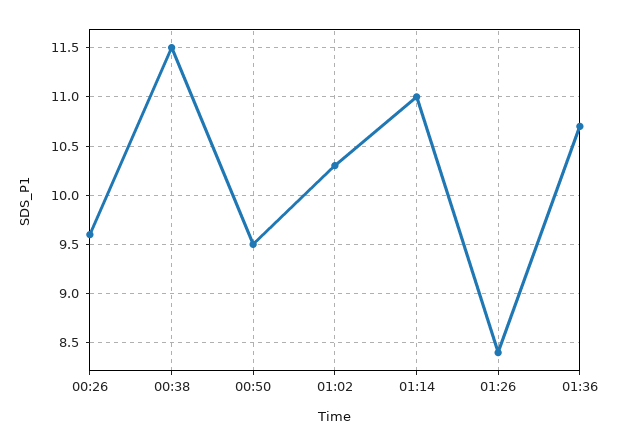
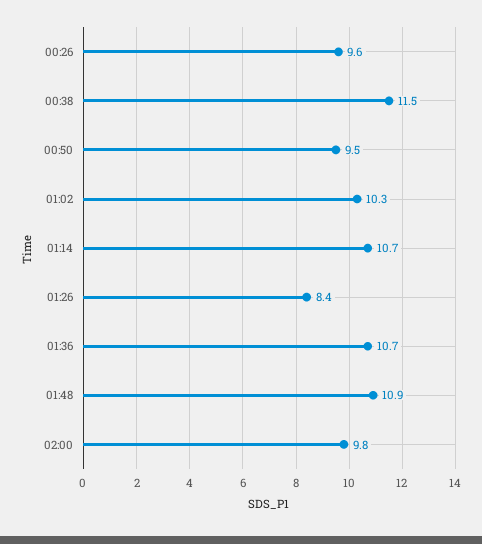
01:14: 11 -> 10.7
01:48: none -> 10.9
02:00: none -> 9.8

